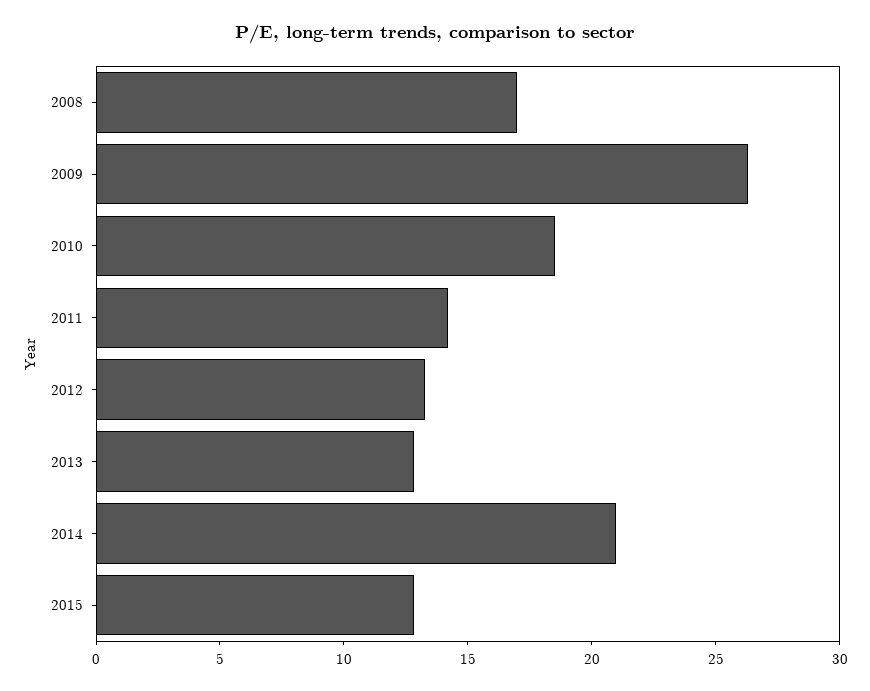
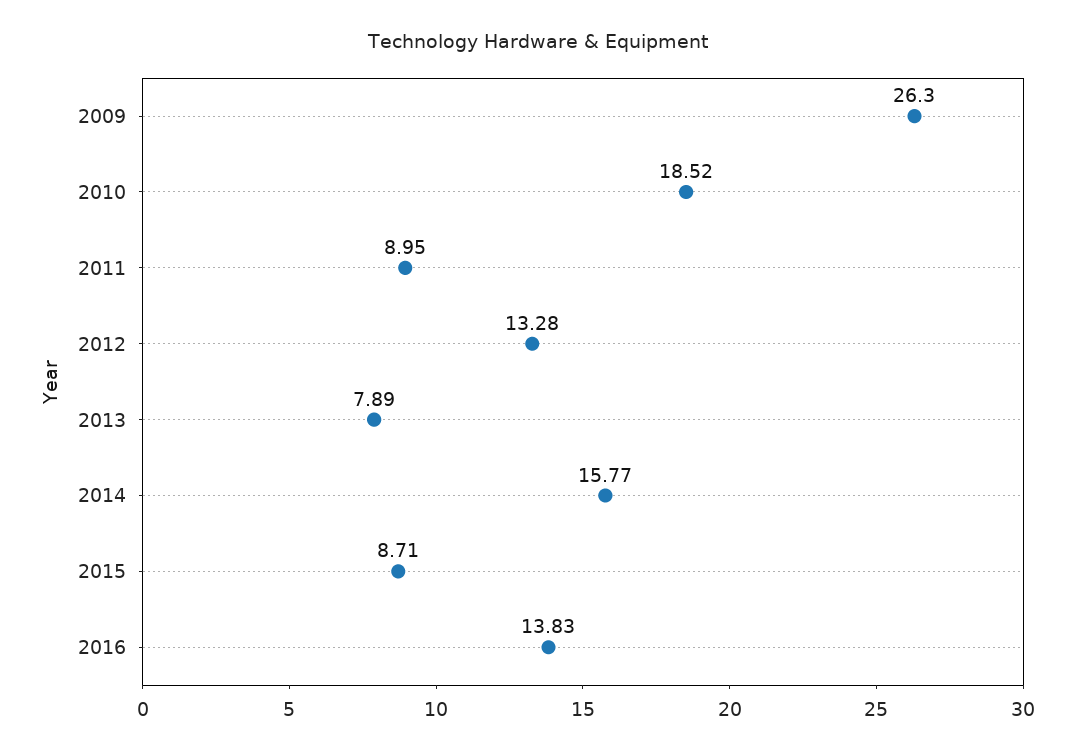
2008: 17 -> none
2011: 14 -> 8.95
2013: 13 -> 7.89
2014: 21 -> 15.77
2015: 13 -> 8.71
2016: none -> 13.83

